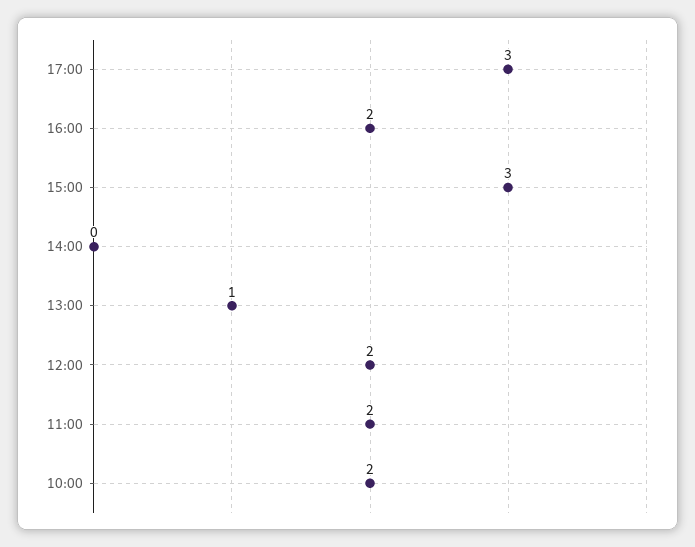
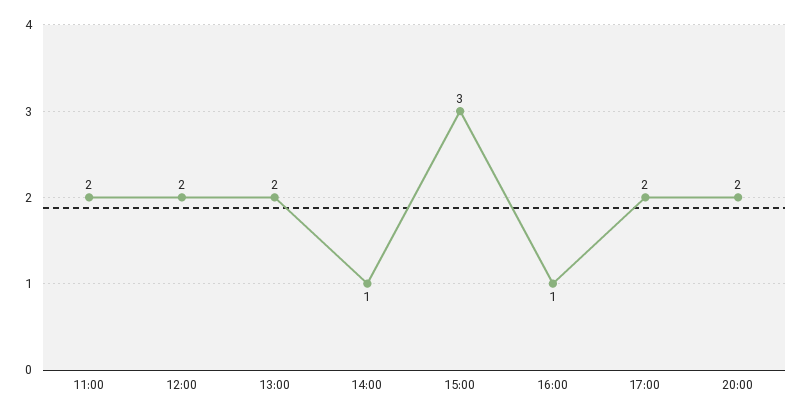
17:00: 3 -> 2
16:00: 2 -> 1
14:00: 0 -> 1
13:00: 1 -> 2
10:00: 2 -> none
20:00: none -> 2

